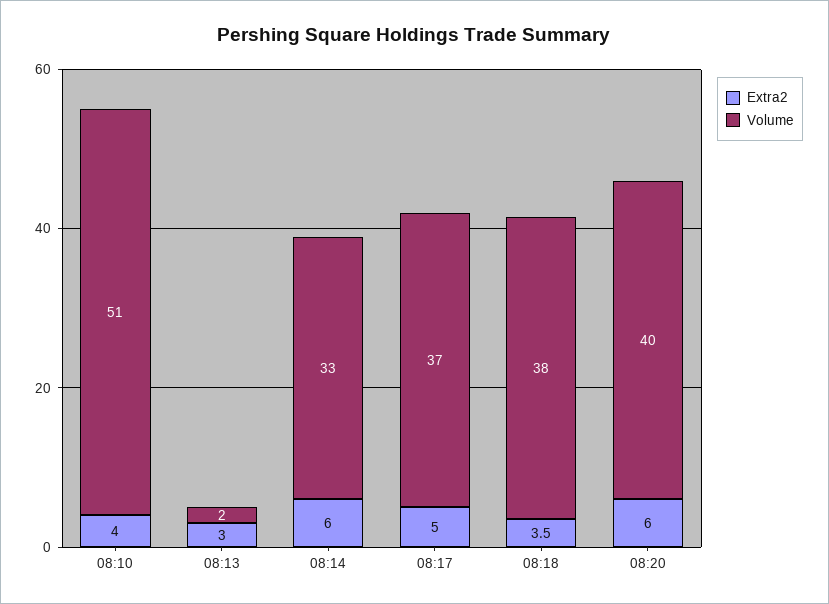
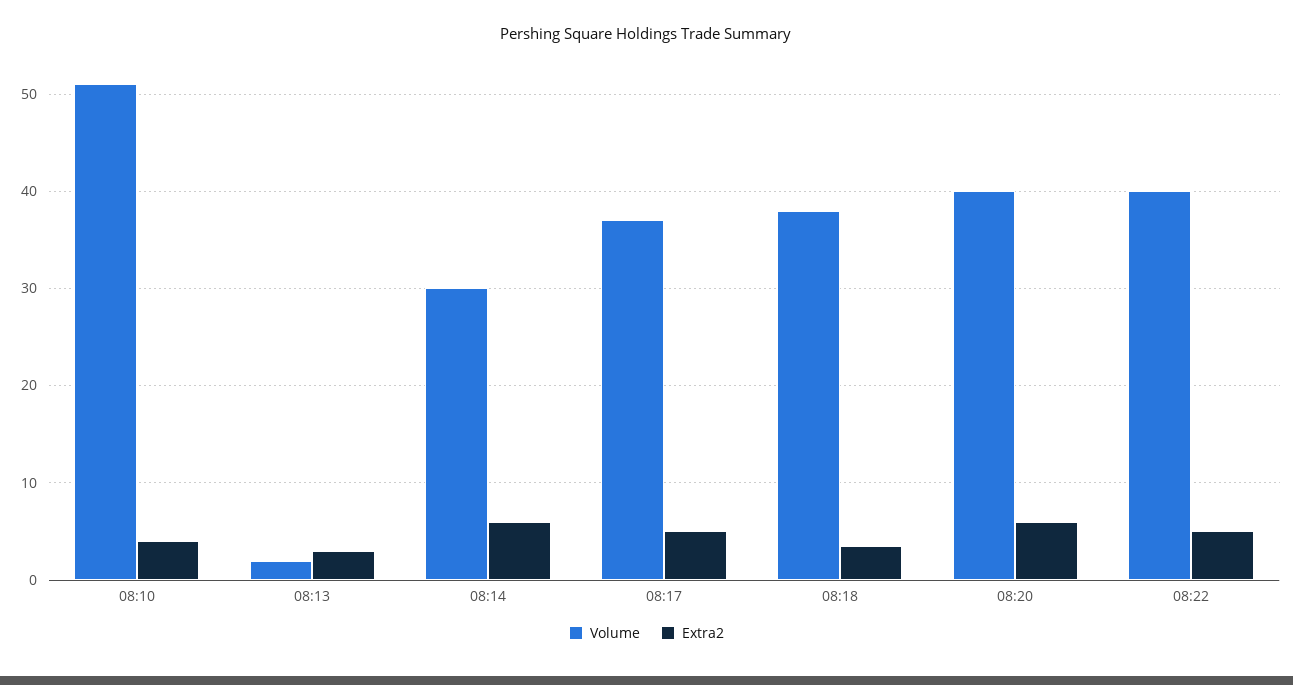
Volume, 08:14: 33 -> 30
Volume, 08:22: none -> 40
Extra2, 08:22: none -> 5

